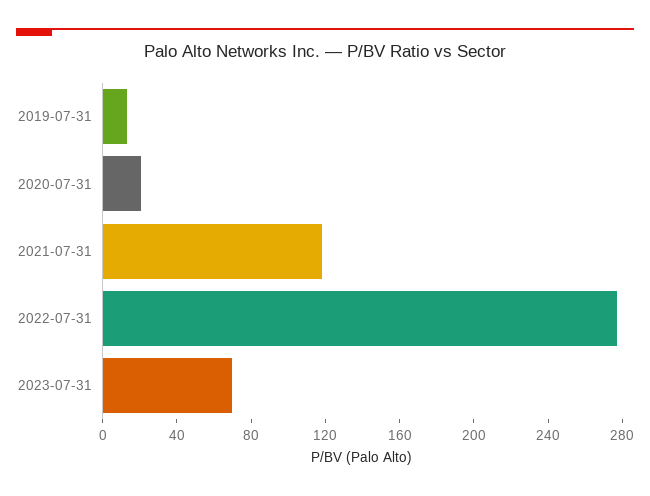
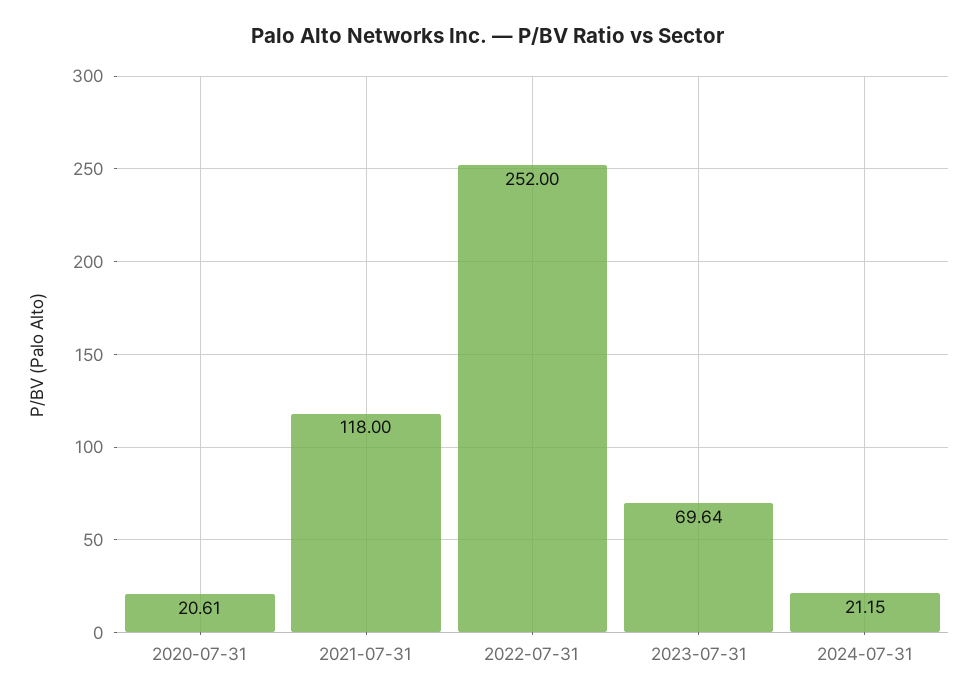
2019-07-31: 10 -> none
2022-07-31: 280 -> 252
2024-07-31: none -> 21.15

